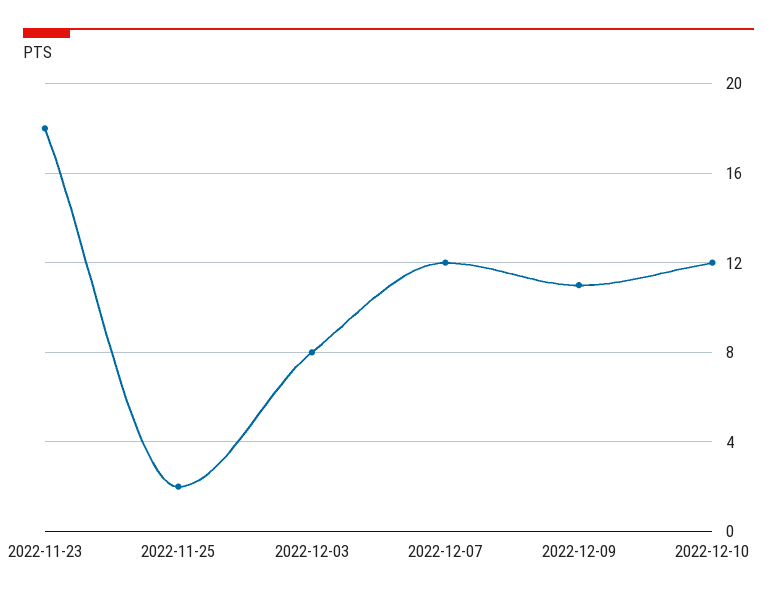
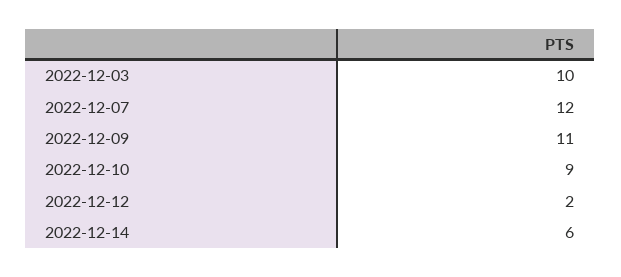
2022-11-23: 18 -> none
2022-11-25: 2 -> none
2022-12-03: 8 -> 10
2022-12-10: 12 -> 9
2022-12-12: none -> 2
2022-12-14: none -> 6

